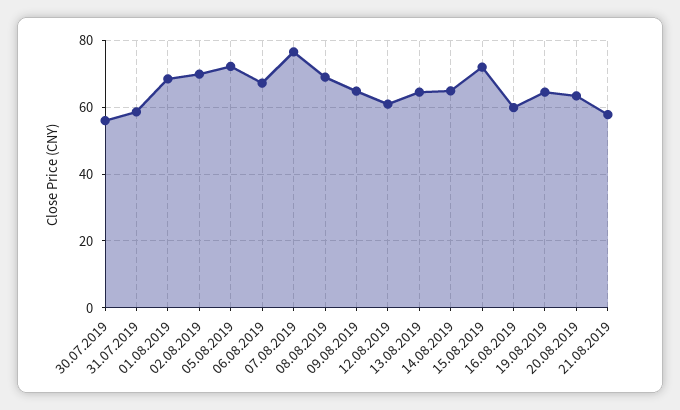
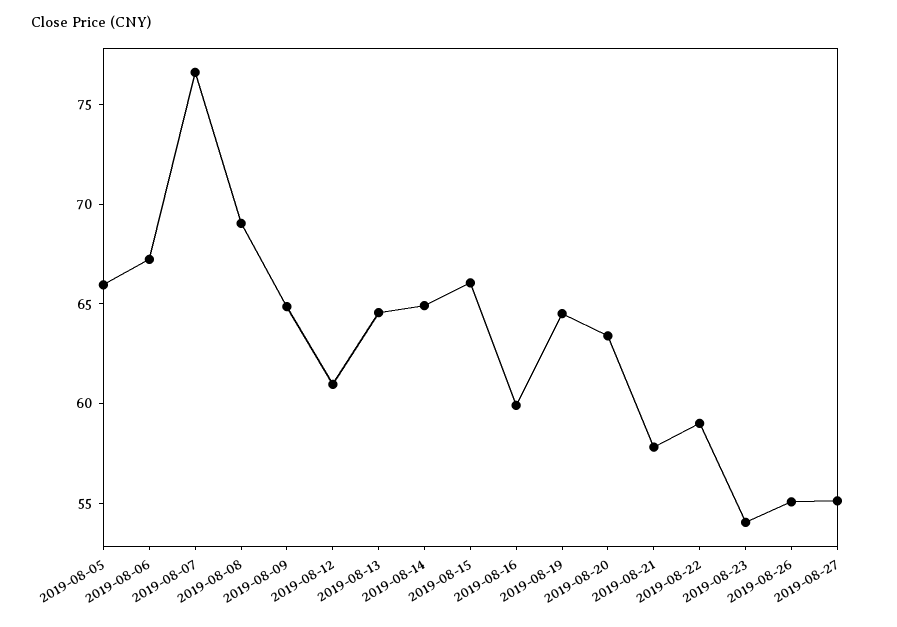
30.07.2019: 56 -> none
31.07.2019: 58 -> none
01.08.2019: 68 -> none
02.08.2019: 70 -> none
05.08.2019: 72 -> 66
15.08.2019: 72 -> 66
2019-08-22: none -> 59
2019-08-23: none -> 54
2019-08-26: none -> 55
2019-08-27: none -> 55

